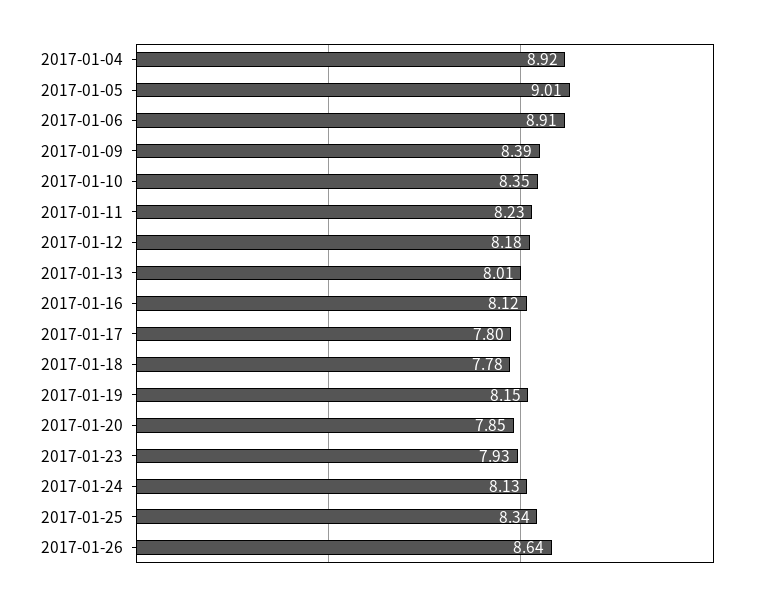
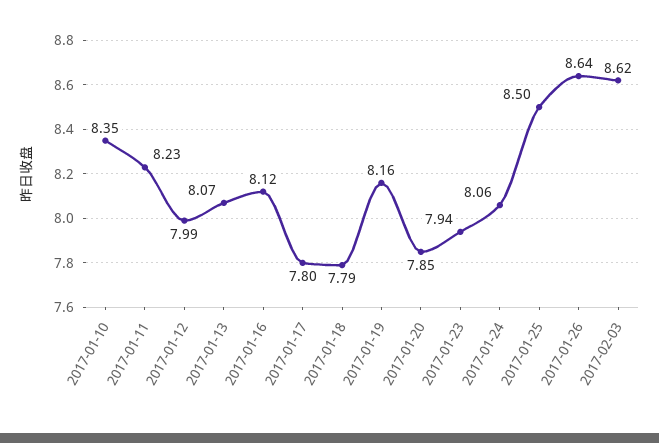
2017-01-04: 8.92 -> none
2017-01-05: 9.01 -> none
2017-01-06: 8.91 -> none
2017-01-09: 8.39 -> none
2017-01-12: 8.18 -> 7.99
2017-01-13: 8.01 -> 8.07
2017-01-18: 7.78 -> 7.79
2017-01-19: 8.15 -> 8.16
2017-01-23: 7.93 -> 7.94
2017-01-24: 8.13 -> 8.06
2017-01-25: 8.34 -> 8.5
2017-02-03: none -> 8.62

